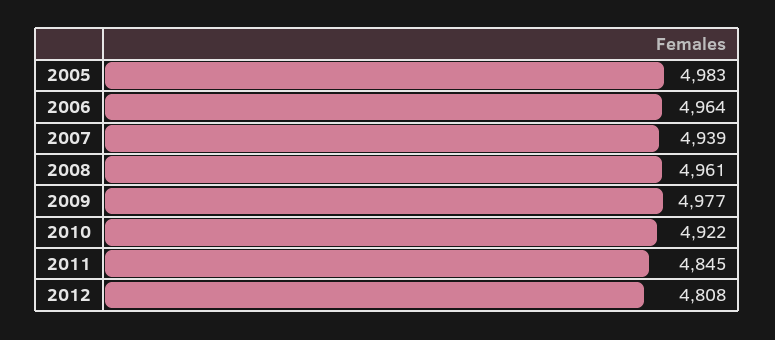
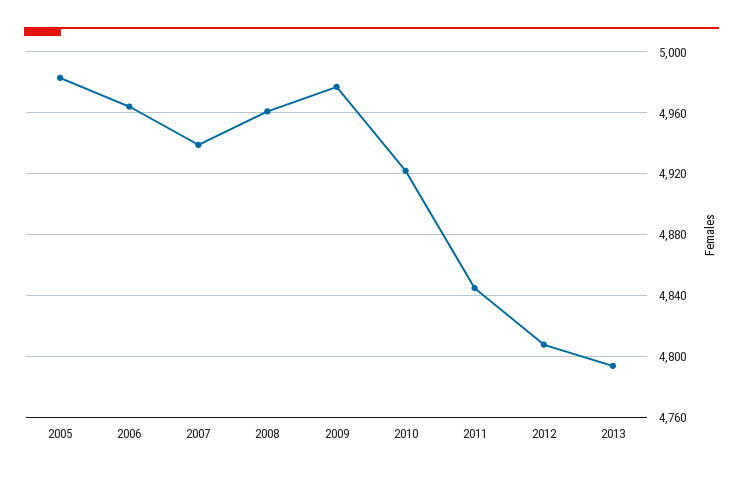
2013: none -> 4795

